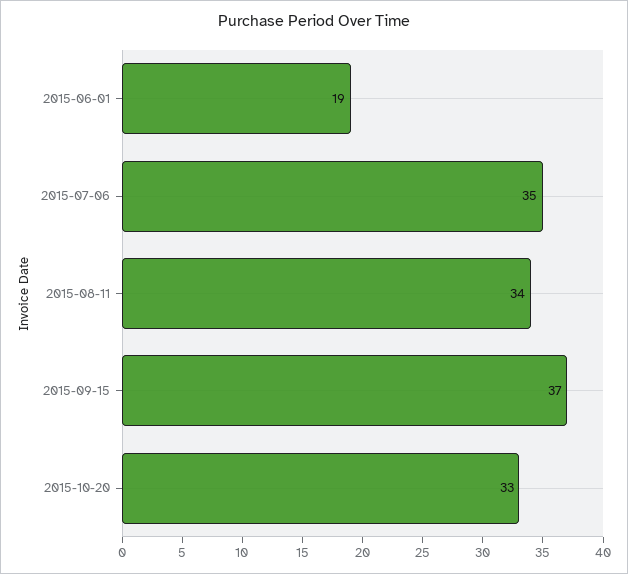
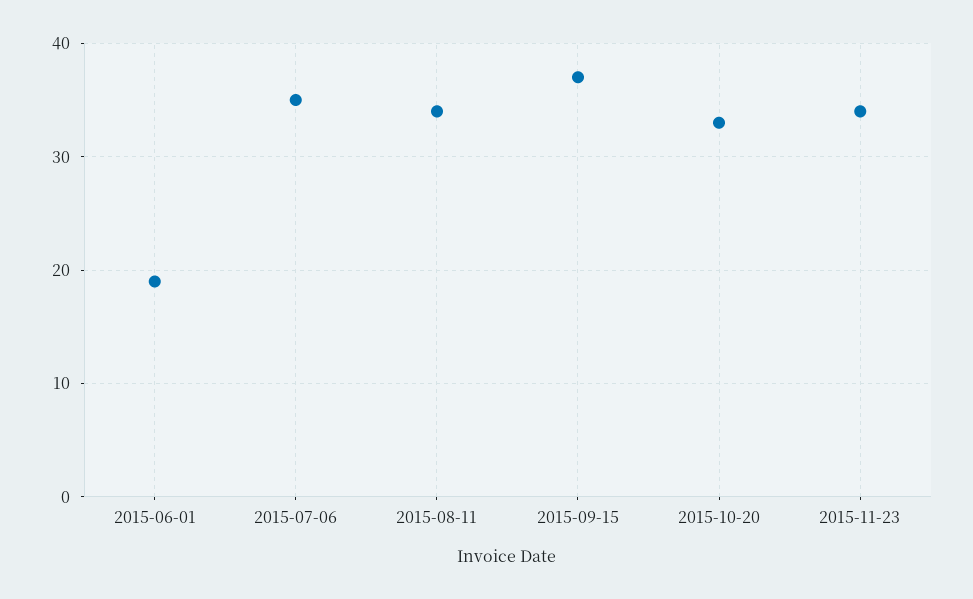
2015-11-23: none -> 34

